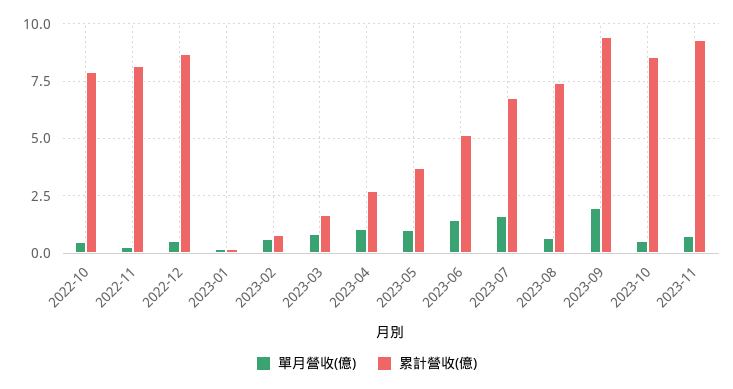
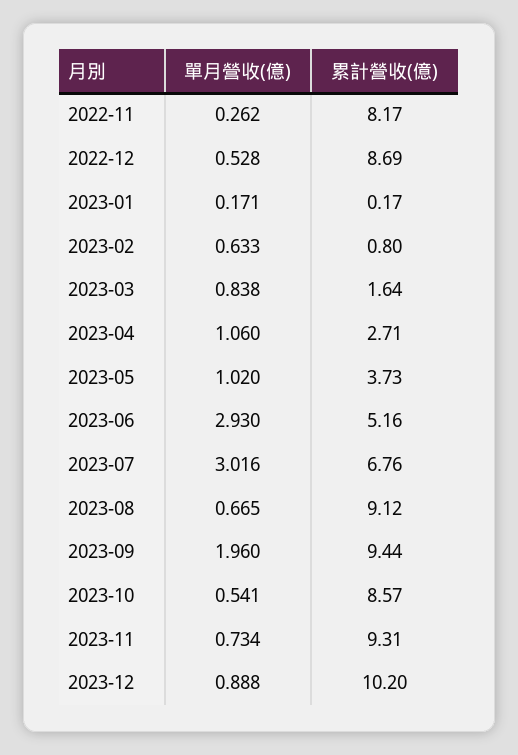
單月營收(億), 2022-10: 0.5 -> none
累計營收(億), 2022-10: 8 -> none
單月營收(億), 2023-06: 1.5 -> 2.93
單月營收(億), 2023-07: 1.5 -> 3.016
累計營收(億), 2023-08: 7.5 -> 9.12
單月營收(億), 2023-12: none -> 0.888
累計營收(億), 2023-12: none -> 10.2

